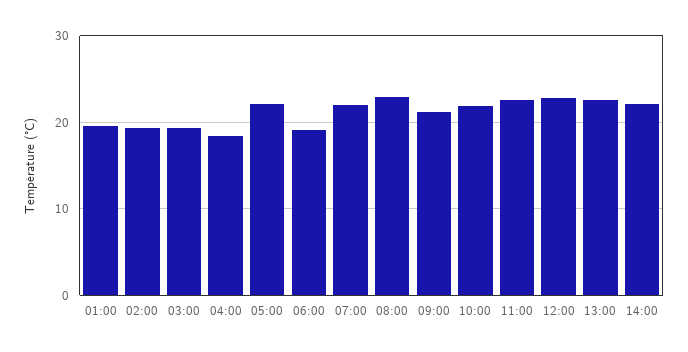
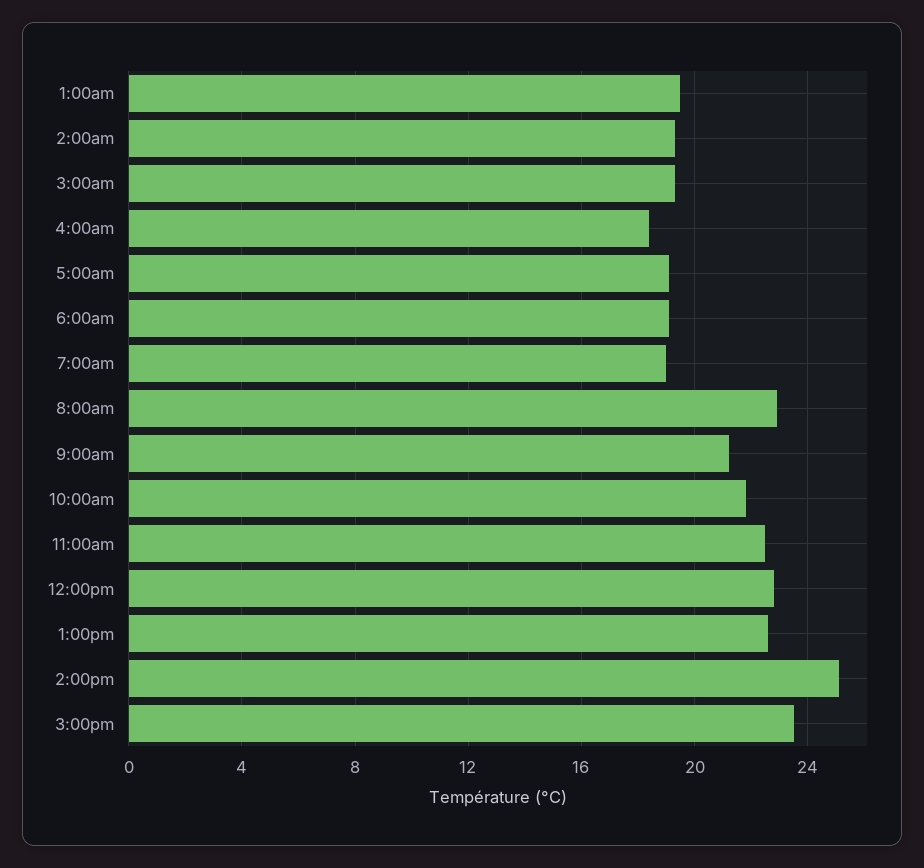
05:00: 22 -> 19
07:00: 22 -> 19
14:00: 22 -> 25
3:00pm: none -> 23.5

